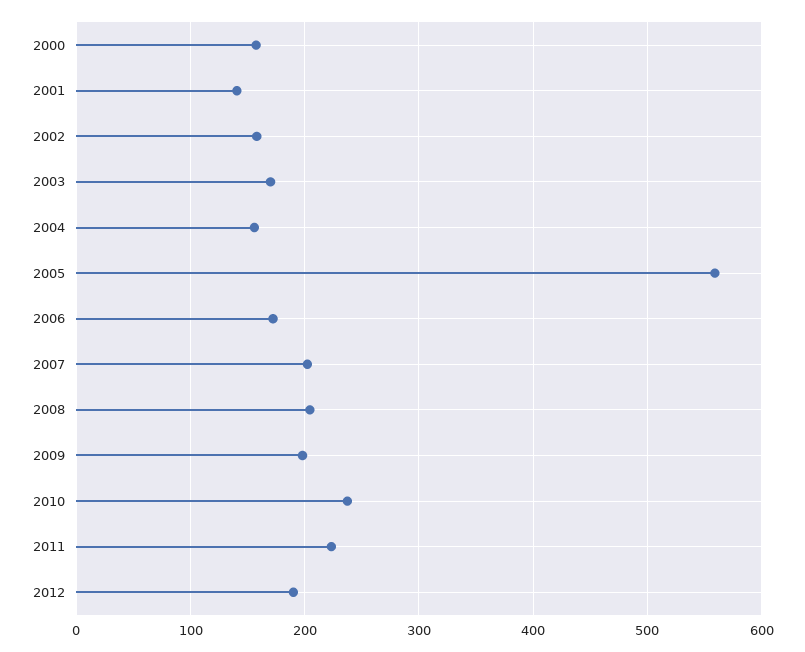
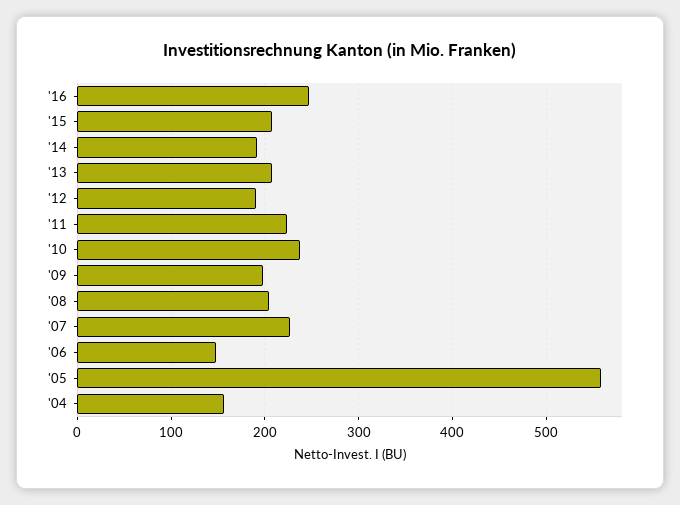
2000: 160 -> none
2001: 140 -> none
2002: 160 -> none
2003: 170 -> none
2006: 170 -> 150
2007: 200 -> 230
'16: none -> 250
'15: none -> 210
'14: none -> 190
'13: none -> 210

